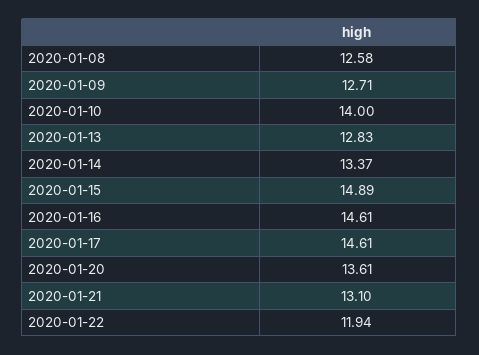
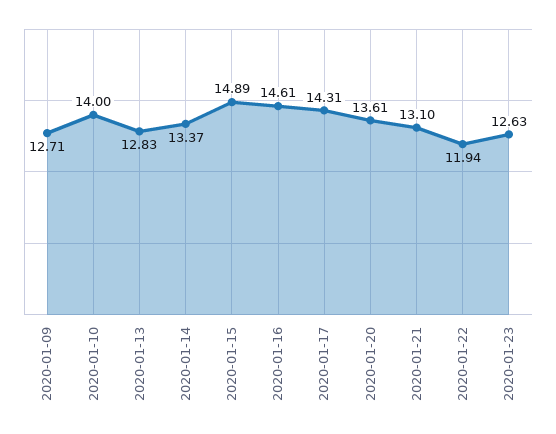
2020-01-08: 12.58 -> none
2020-01-17: 14.61 -> 14.31
2020-01-23: none -> 12.63

